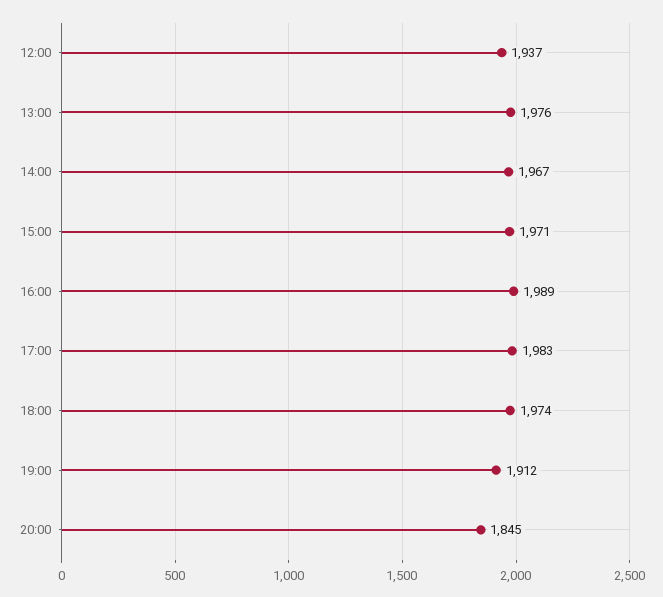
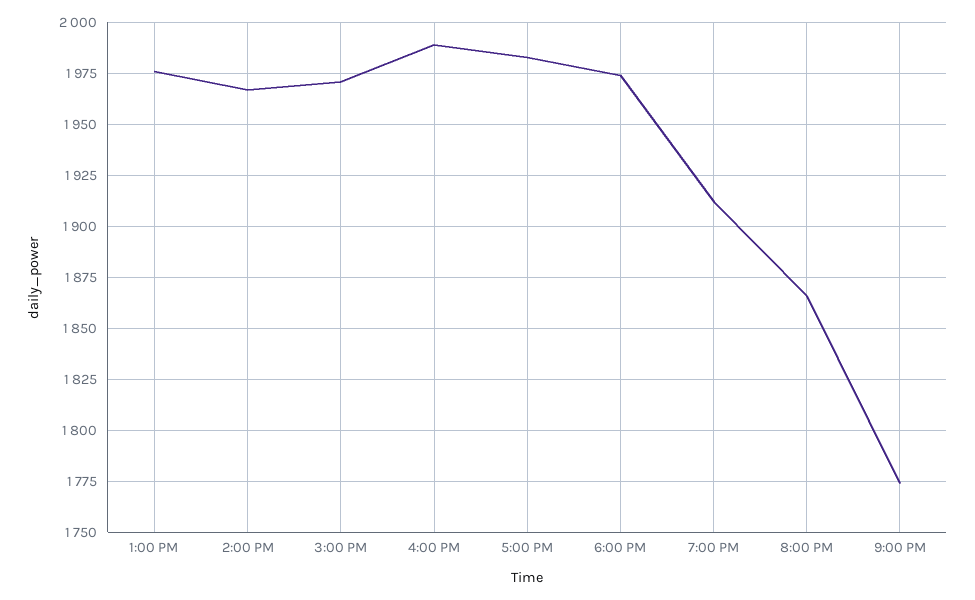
12:00: 1937 -> none
20:00: 1845 -> 1865
9:00 PM: none -> 1775

